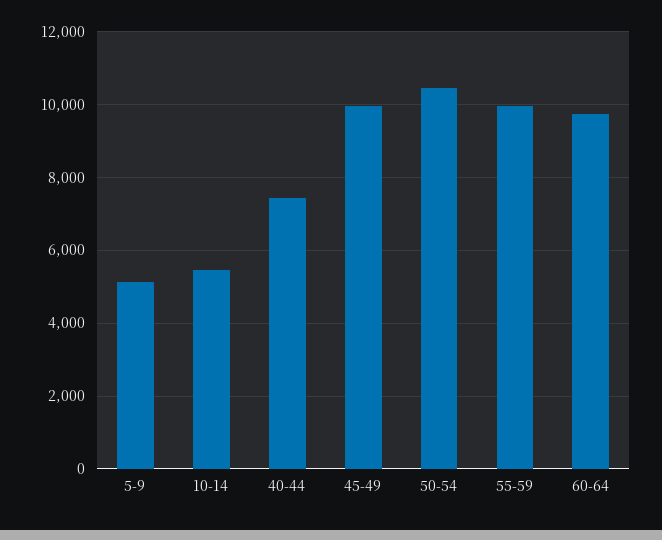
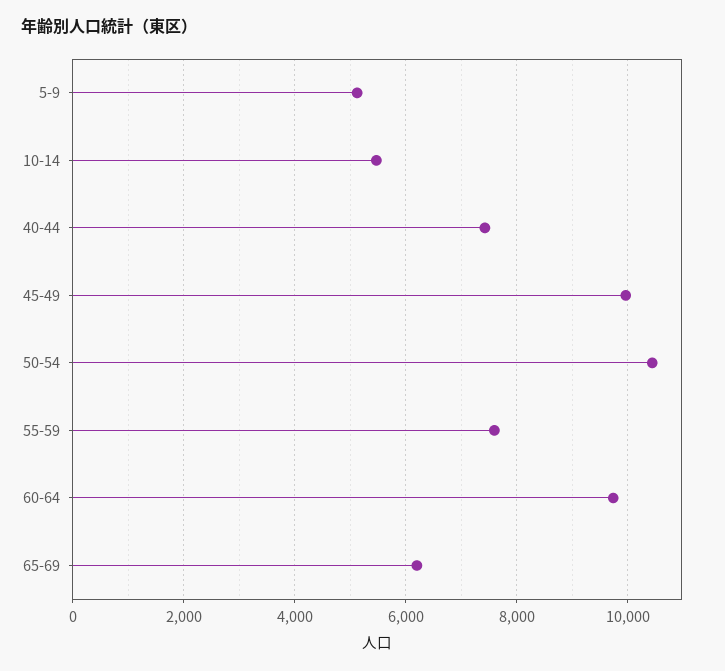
55-59: 10000 -> 7600
65-69: none -> 6200

